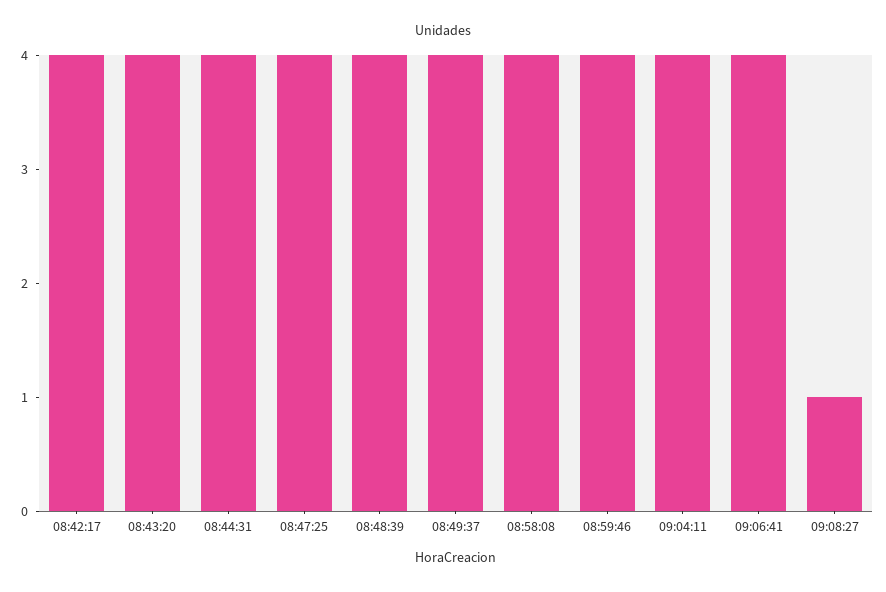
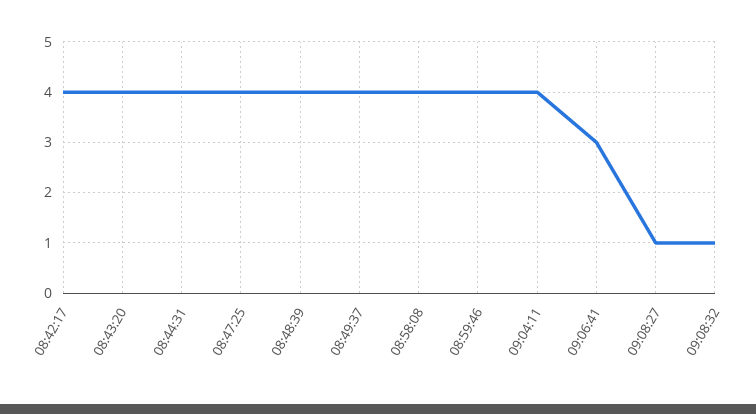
09:06:41: 4 -> 3
09:08:32: none -> 1

